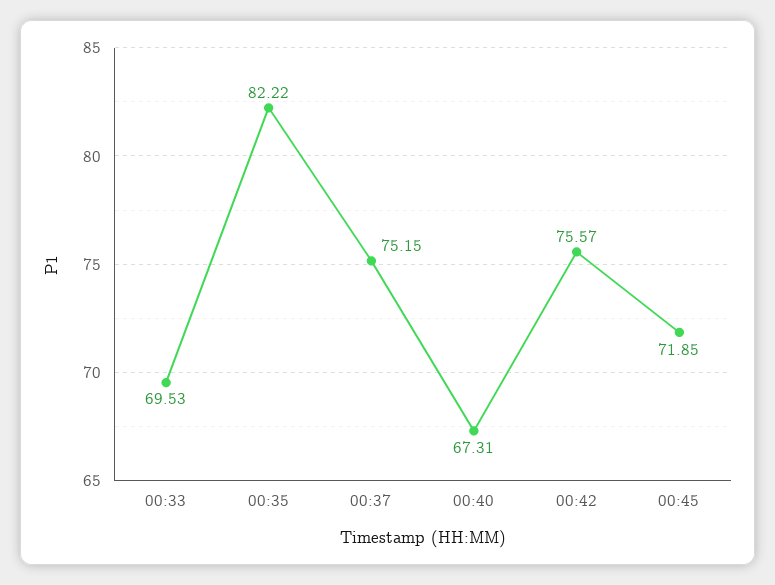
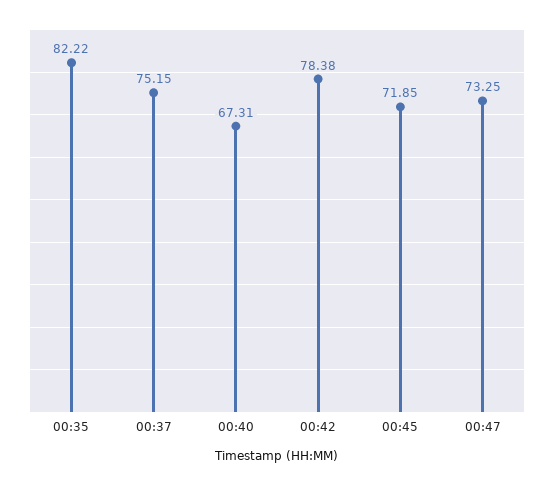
00:33: 69.53 -> none
00:42: 75.57 -> 78.38
00:47: none -> 73.25

